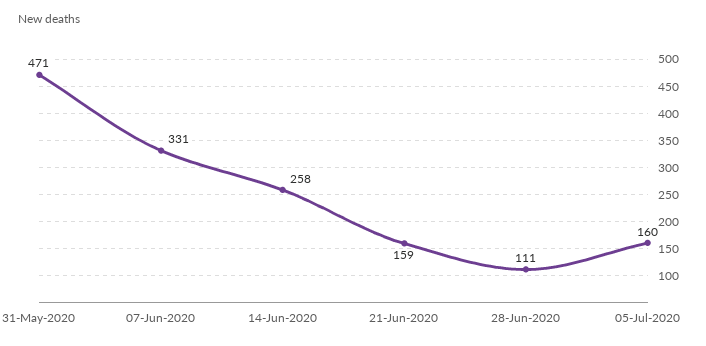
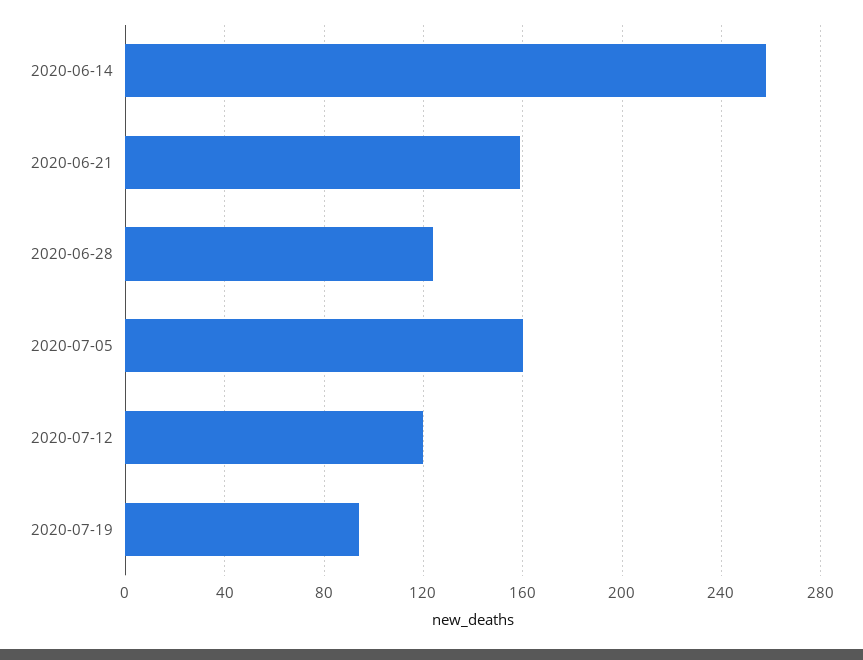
31-May-2020: 471 -> none
07-Jun-2020: 331 -> none
28-Jun-2020: 111 -> 125
2020-07-12: none -> 120
2020-07-19: none -> 95

